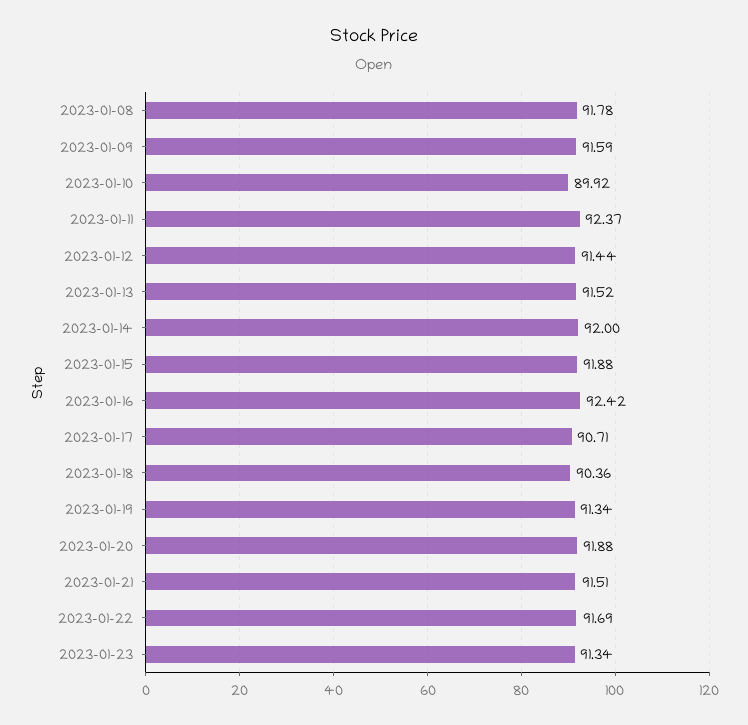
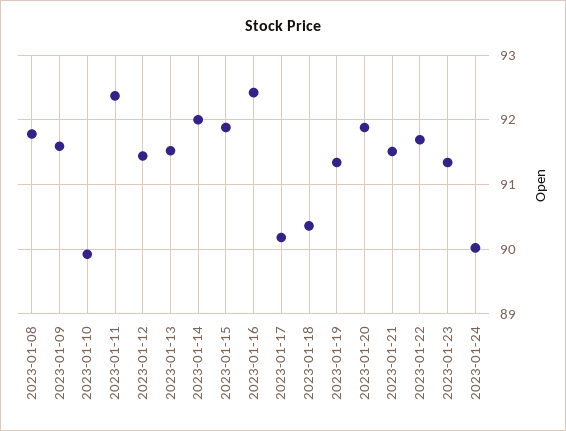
2023-01-17: 90.71 -> 90.2
2023-01-24: none -> 90

